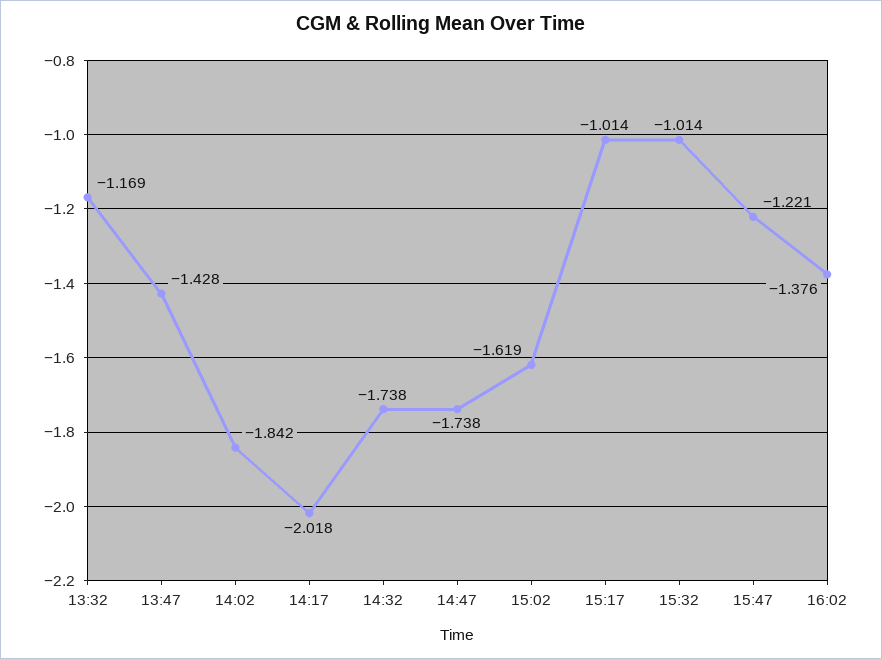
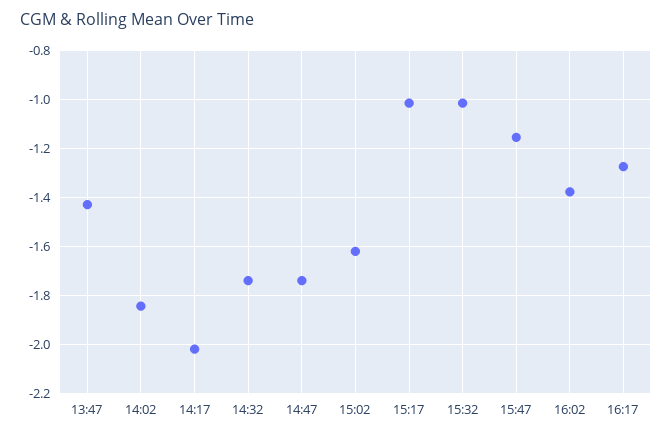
13:32: -1.169 -> none
15:47: -1.221 -> -1.15
16:17: none -> -1.275

